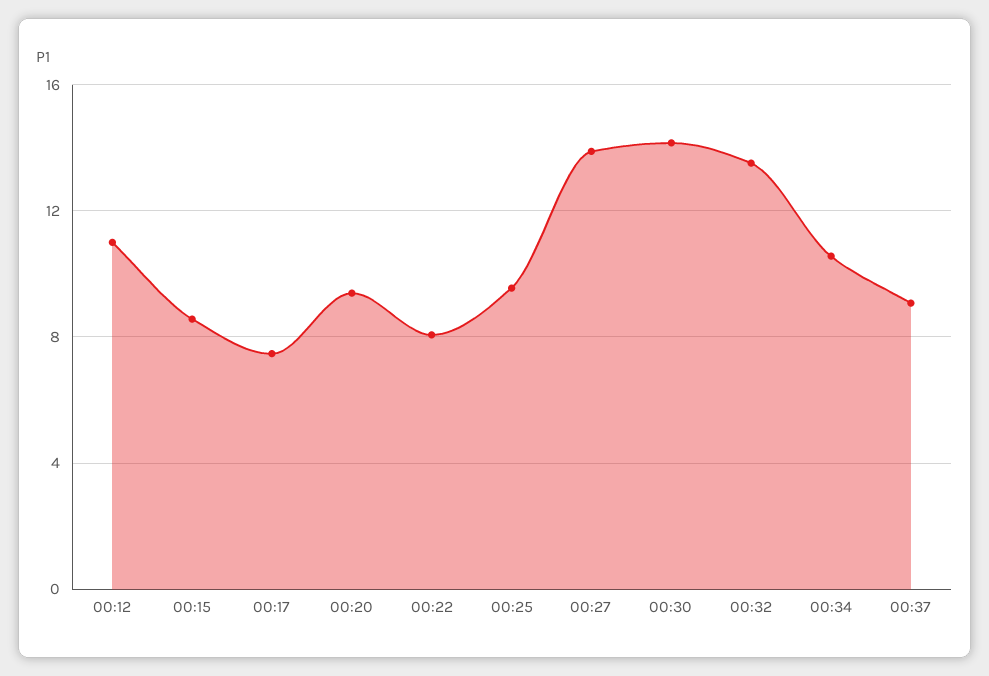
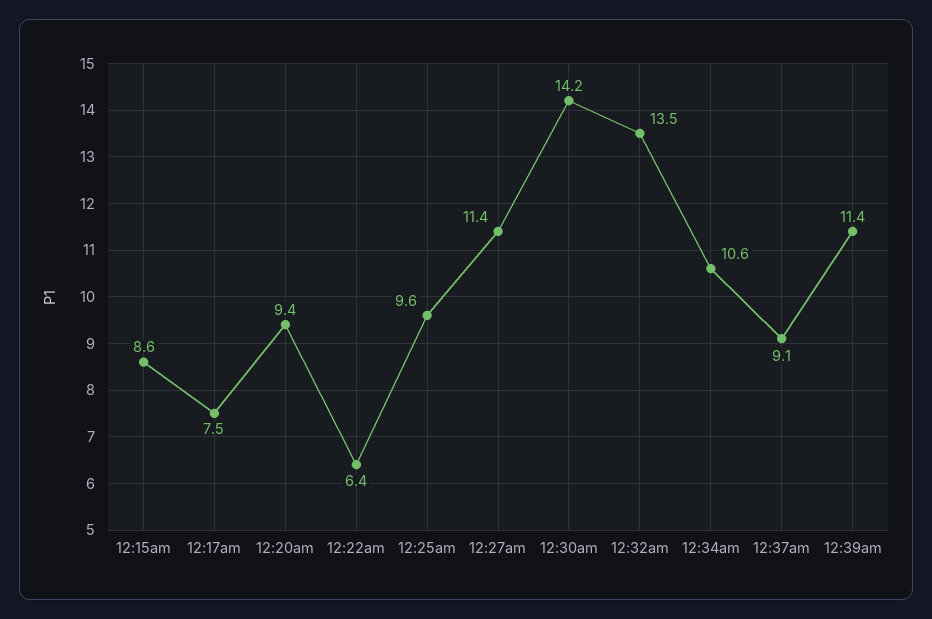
00:12: 11 -> none
00:22: 8 -> 6.4
00:27: 14 -> 11.4
12:39am: none -> 11.4

